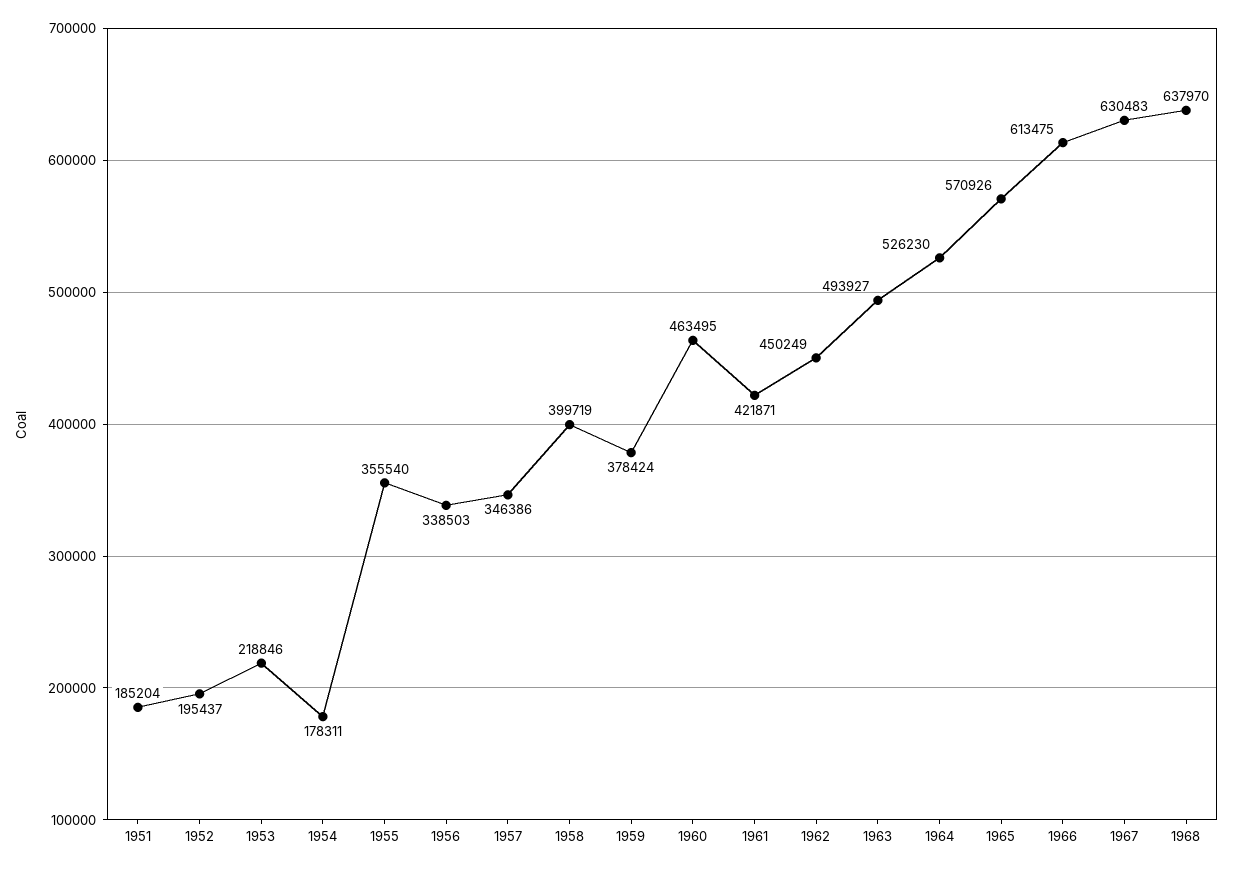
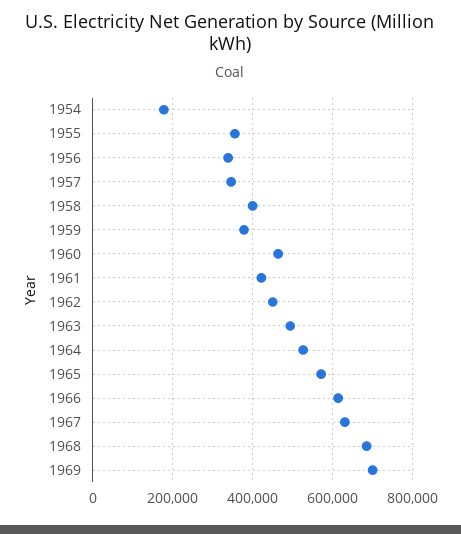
1951: 185204 -> none
1952: 195437 -> none
1953: 218846 -> none
1968: 637970 -> 680000
1969: none -> 700000

